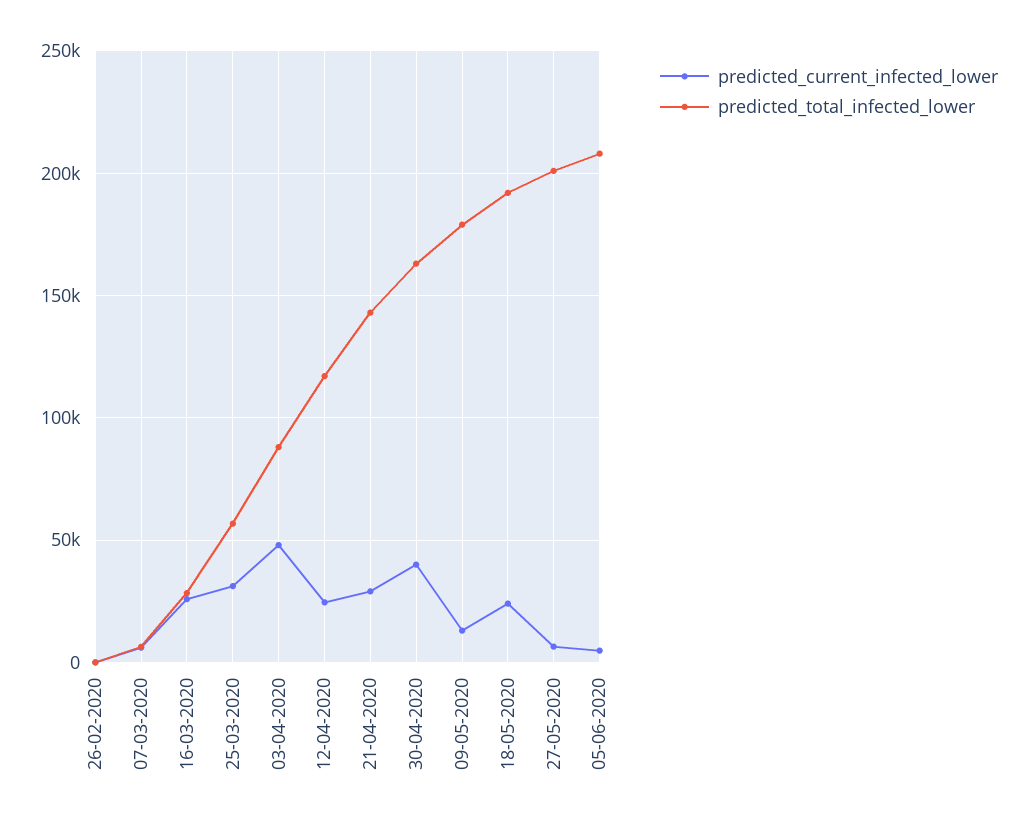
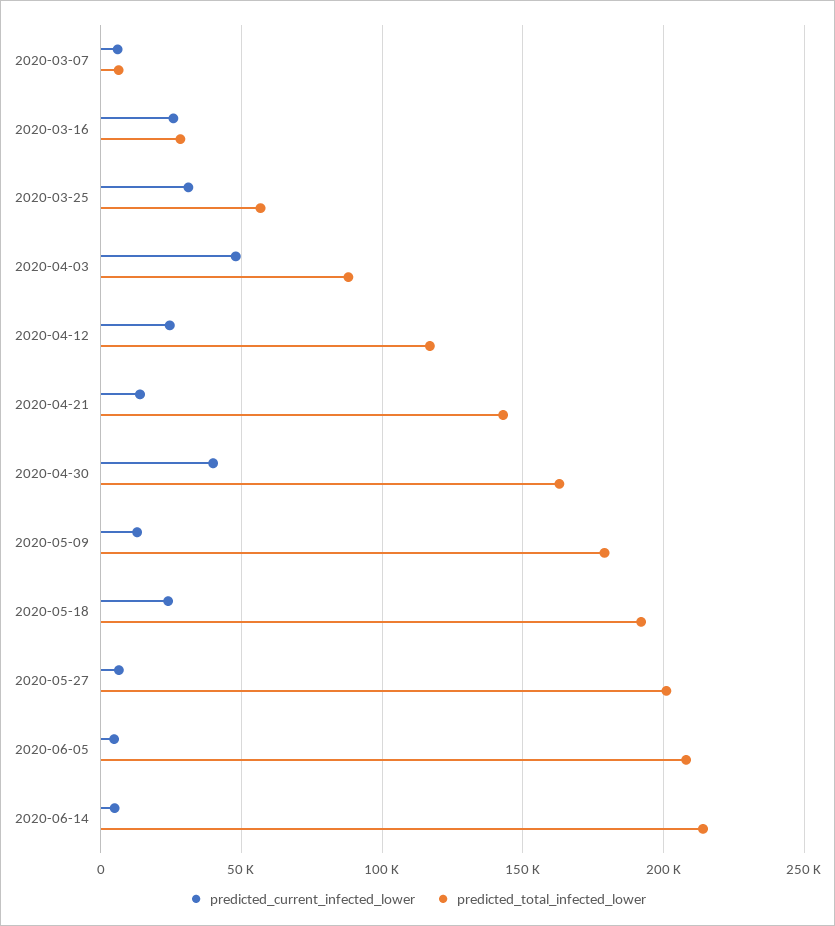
predicted_current_infected_lower, 26-02-2020: 0 -> none
predicted_total_infected_lower, 26-02-2020: 0 -> none
predicted_current_infected_lower, 21-04-2020: 30000 -> 15000
predicted_current_infected_lower, 2020-06-14: none -> 5000
predicted_total_infected_lower, 2020-06-14: none -> 215000

